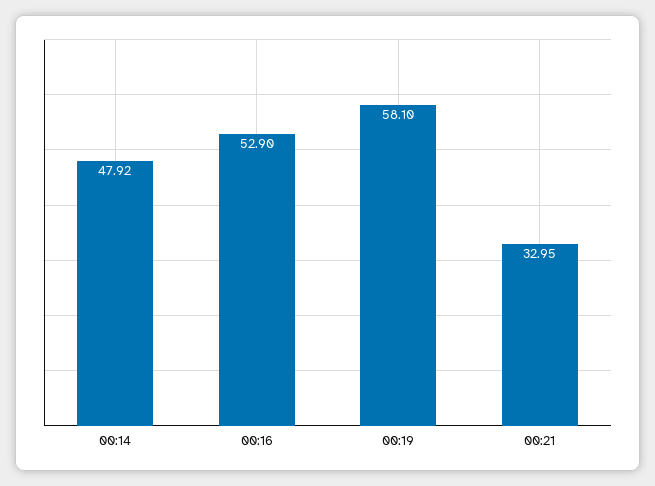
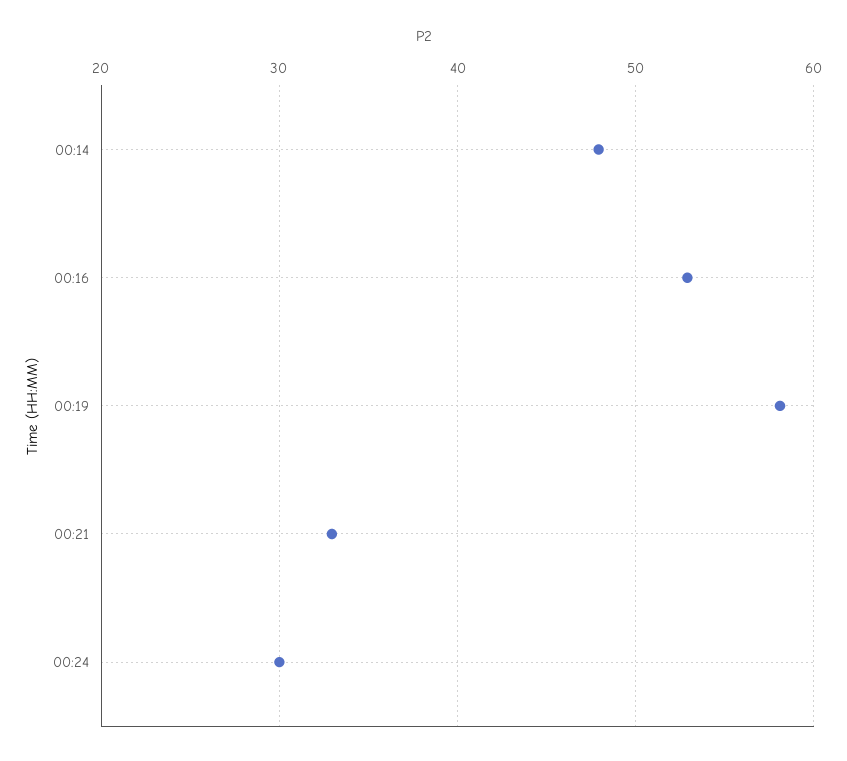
00:24: none -> 30

